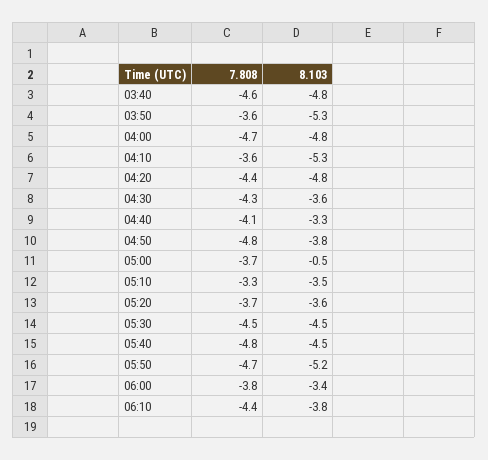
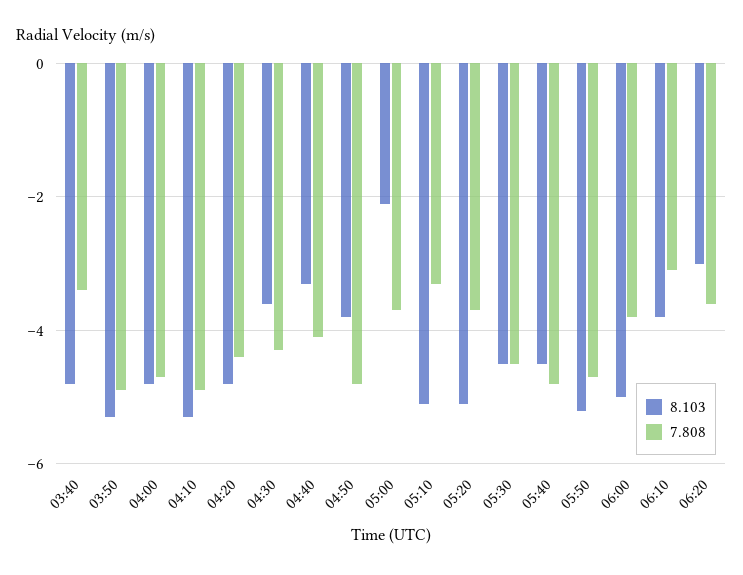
7.808, 03:40: -4.6 -> -3.5
7.808, 03:50: -3.6 -> -5
7.808, 04:10: -3.6 -> -5
8.103, 05:00: -0.5 -> -2
8.103, 05:10: -3.5 -> -5
8.103, 05:20: -3.6 -> -5
8.103, 06:00: -3.4 -> -5
7.808, 06:10: -4.4 -> -3
8.103, 06:20: none -> -3
7.808, 06:20: none -> -3.5

